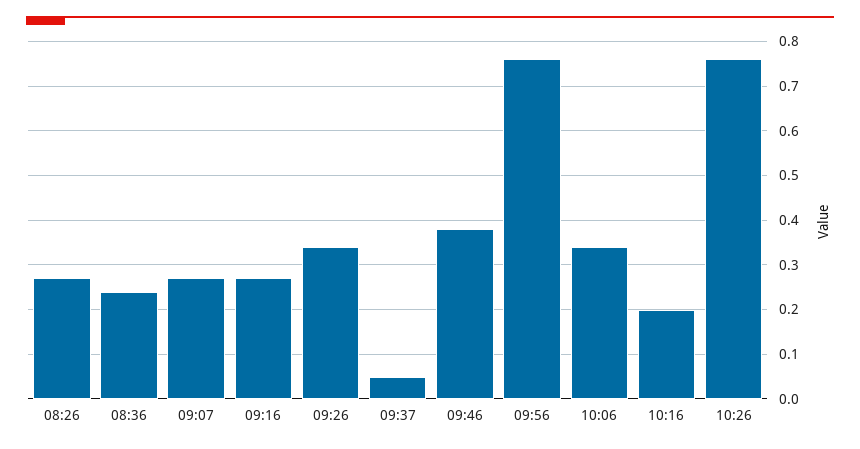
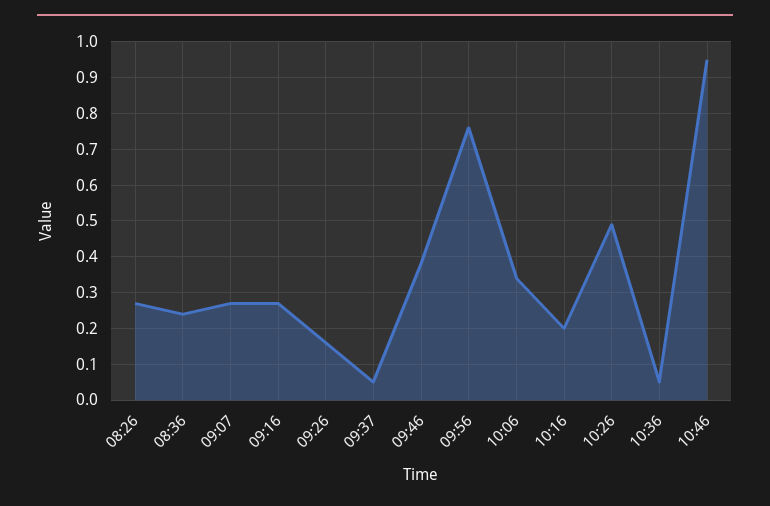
09:26: 0.35 -> 0.15
10:26: 0.75 -> 0.5
10:36: none -> 0.05
10:46: none -> 0.95

